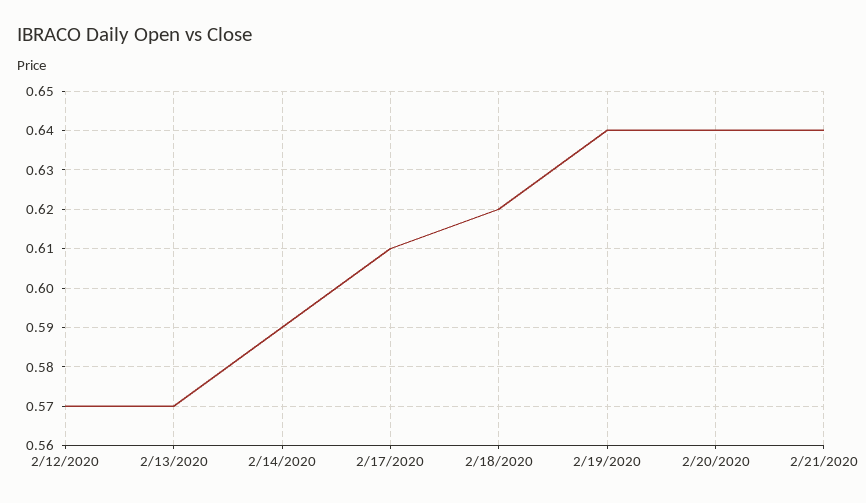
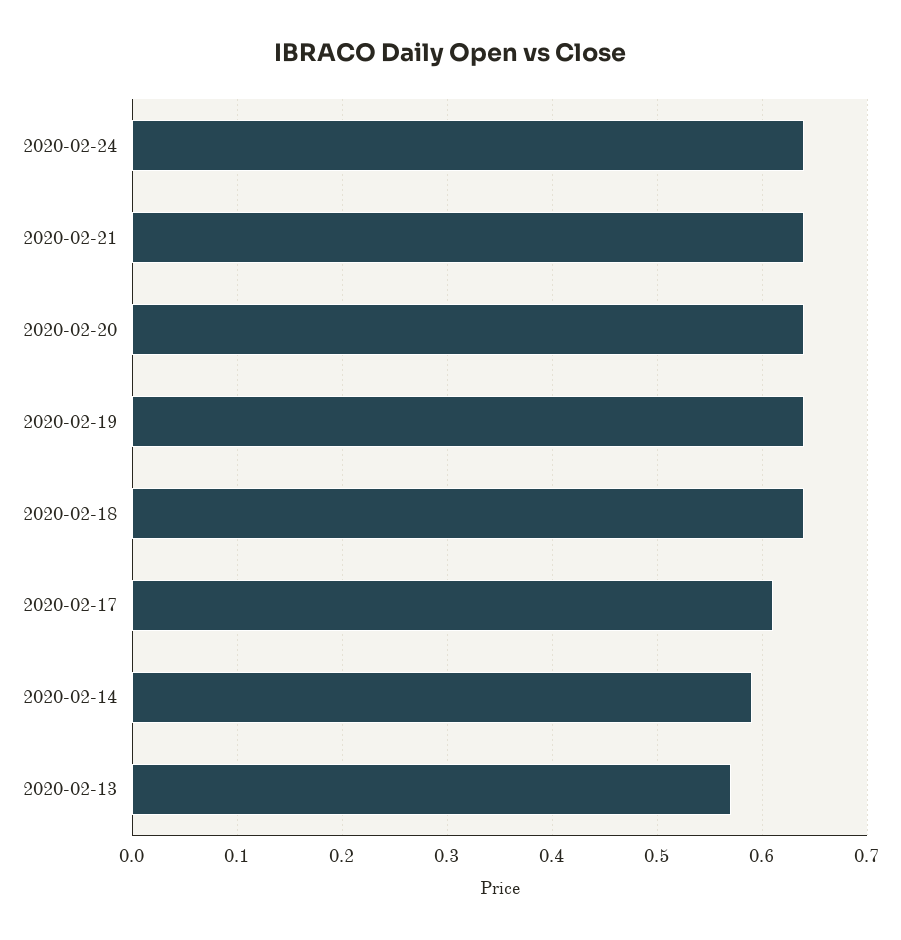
2/12/2020: 0.57 -> none
2/18/2020: 0.62 -> 0.64
2020-02-24: none -> 0.64

